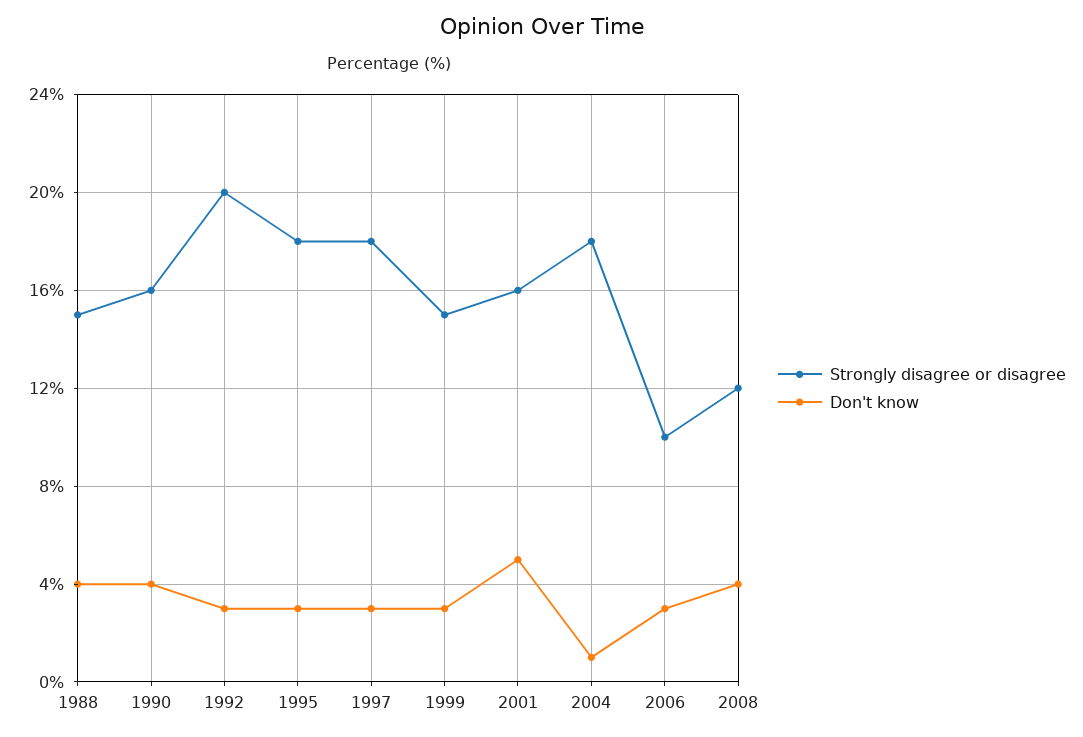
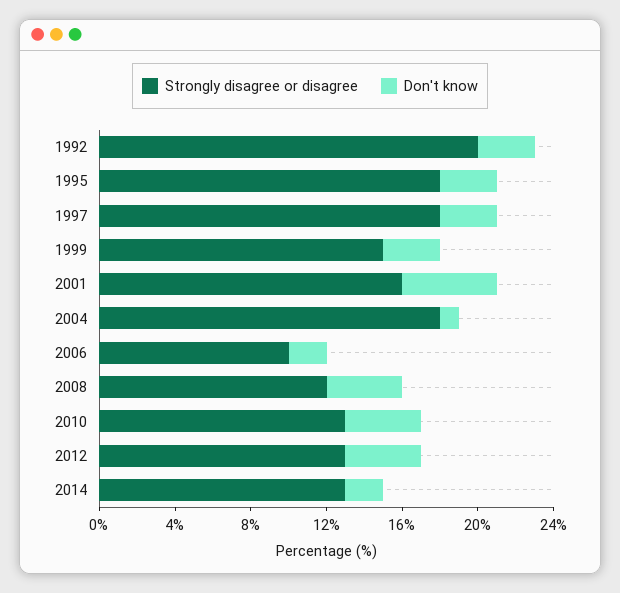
Strongly disagree or disagree, 1988: 15 -> none
Don't know, 1988: 4 -> none
Strongly disagree or disagree, 1990: 16 -> none
Don't know, 1990: 4 -> none
Don't know, 2006: 3 -> 2
Strongly disagree or disagree, 2010: none -> 13
Don't know, 2010: none -> 4
Strongly disagree or disagree, 2012: none -> 13
Don't know, 2012: none -> 4
Strongly disagree or disagree, 2014: none -> 13
Don't know, 2014: none -> 2

